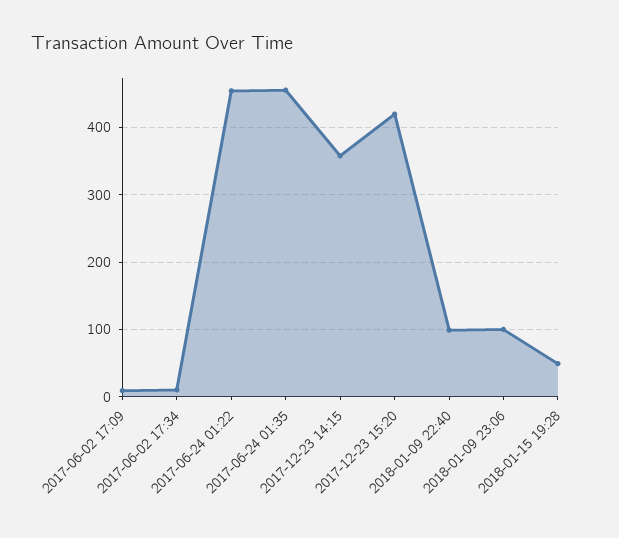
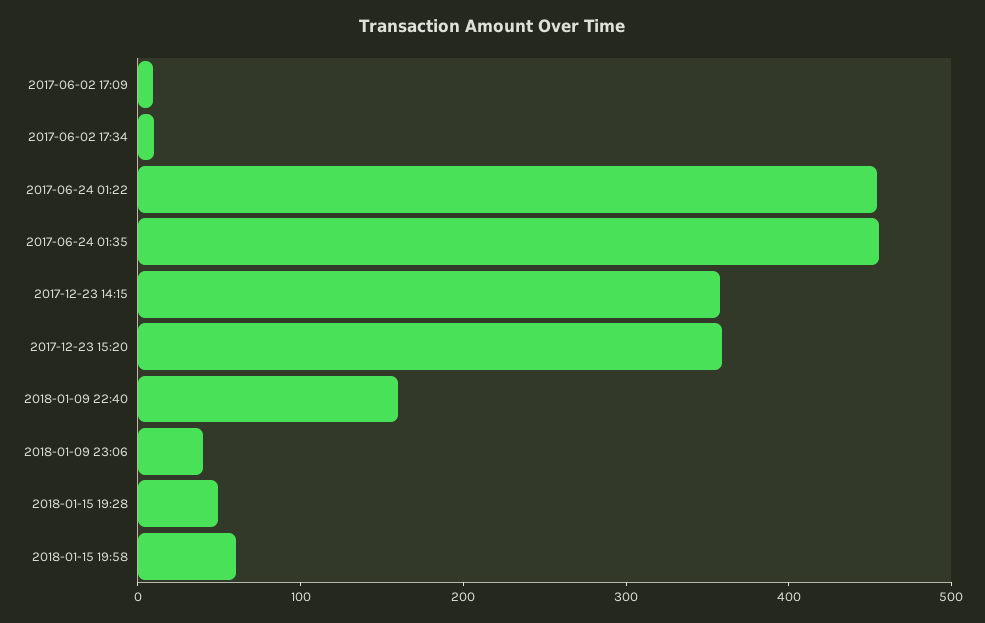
2017-12-23 15:20: 420 -> 360
2018-01-09 22:40: 100 -> 160
2018-01-09 23:06: 100 -> 40
2018-01-15 19:58: none -> 60

